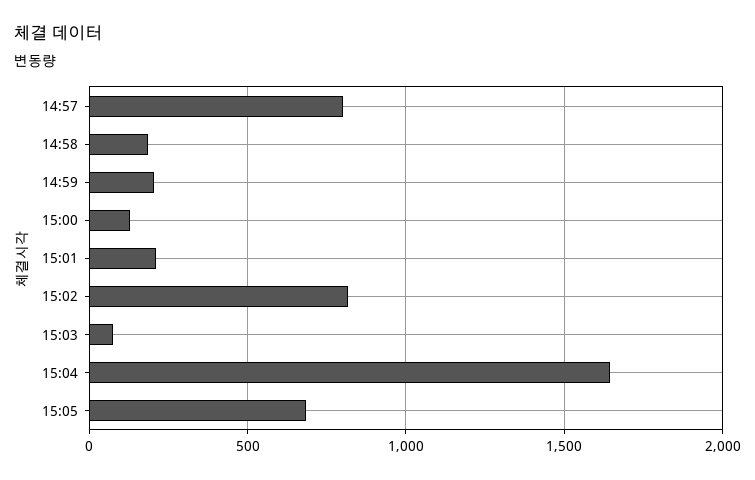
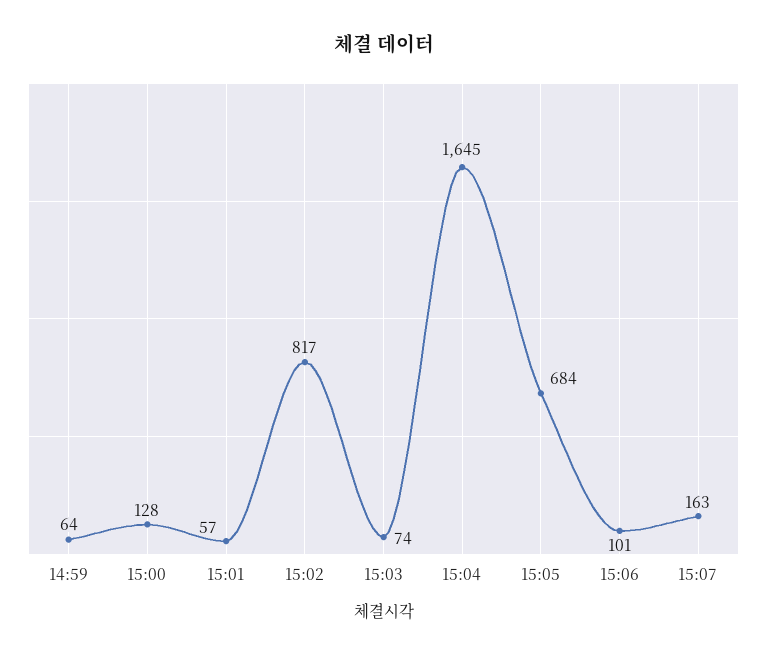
14:57: 800 -> none
14:58: 200 -> none
14:59: 200 -> 64
15:01: 200 -> 57
15:06: none -> 101
15:07: none -> 163

